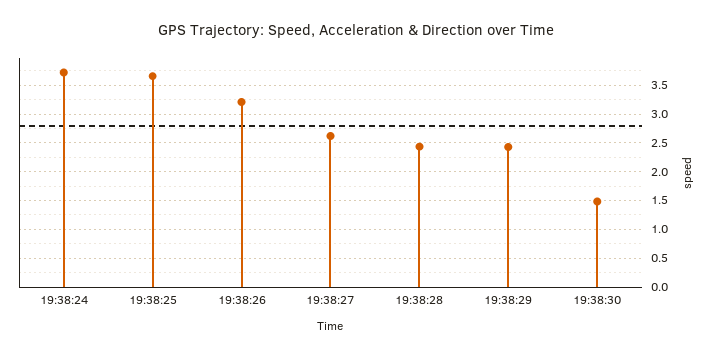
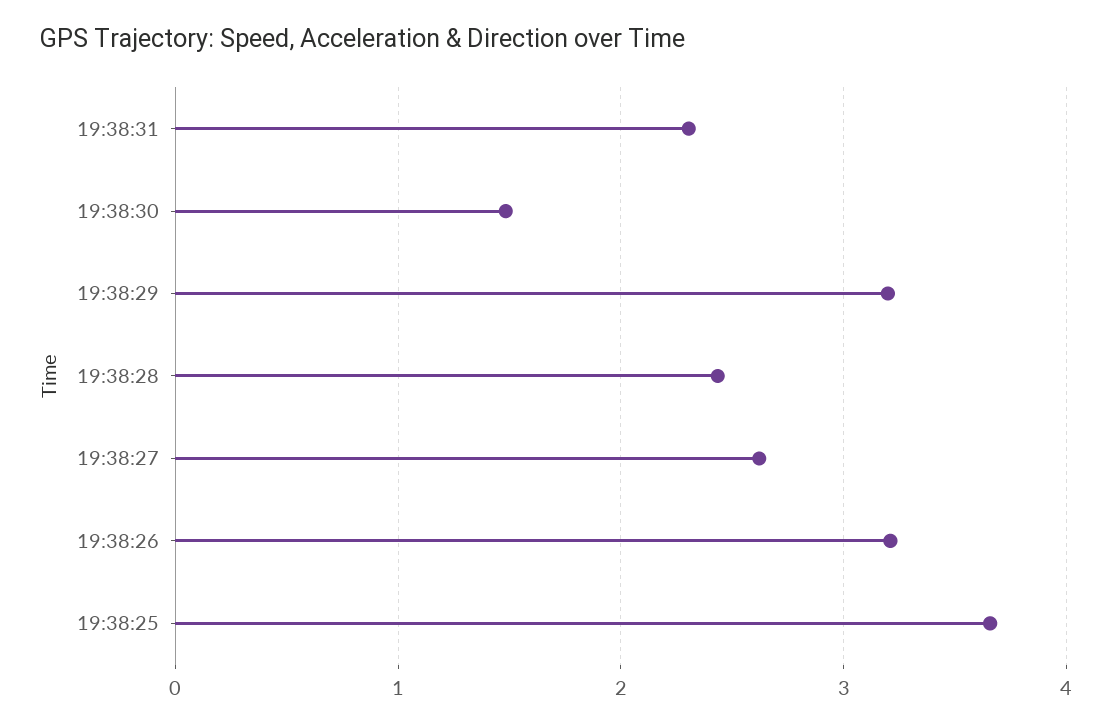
19:38:24: 3.75 -> none
19:38:29: 2.5 -> 3.2
19:38:31: none -> 2.3

